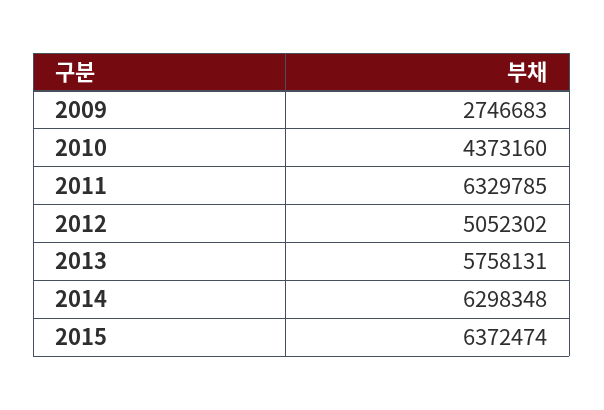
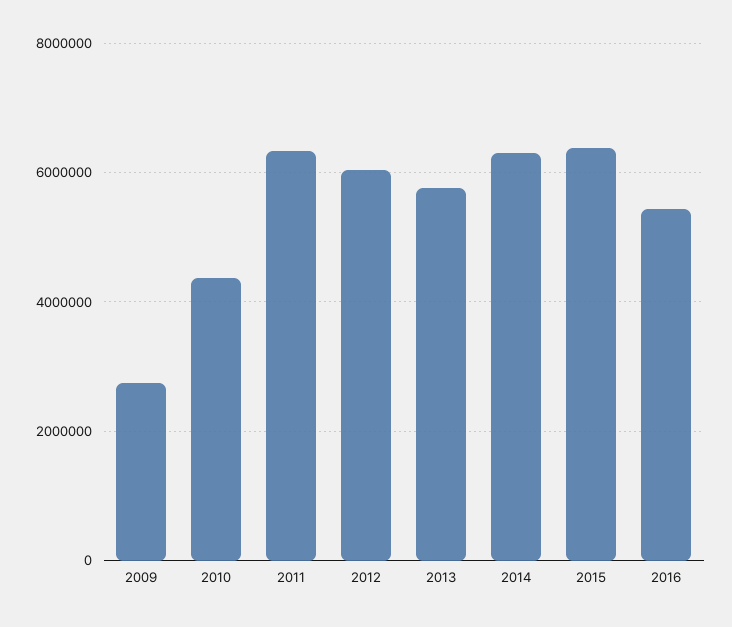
2012: 5052302 -> 6000000
2016: none -> 5400000

